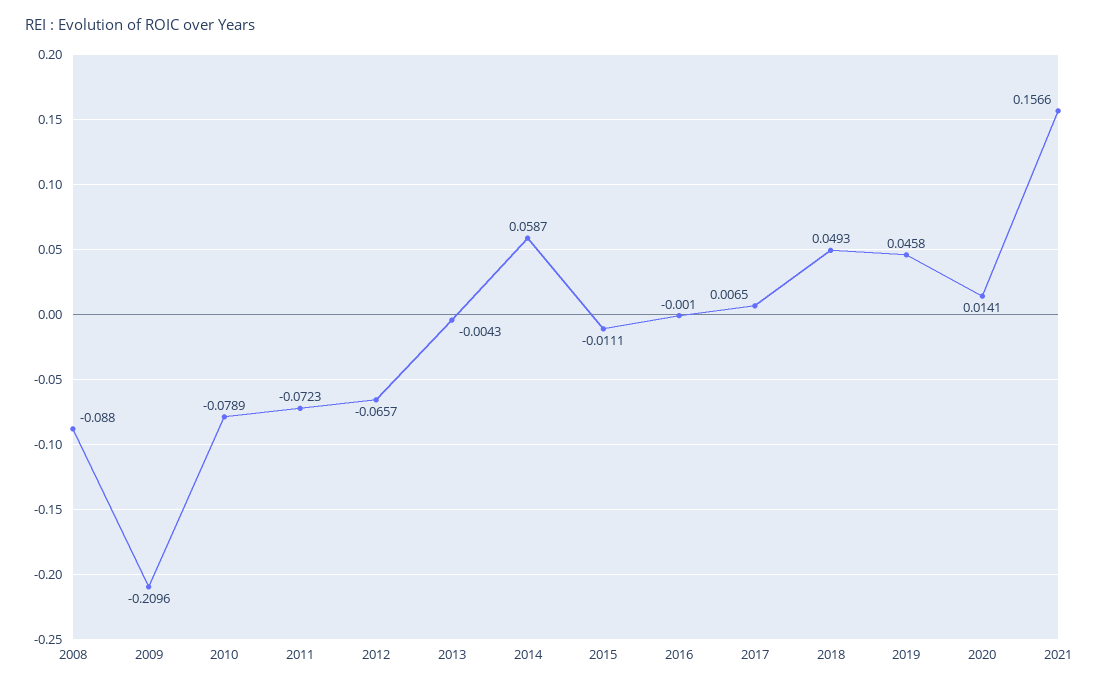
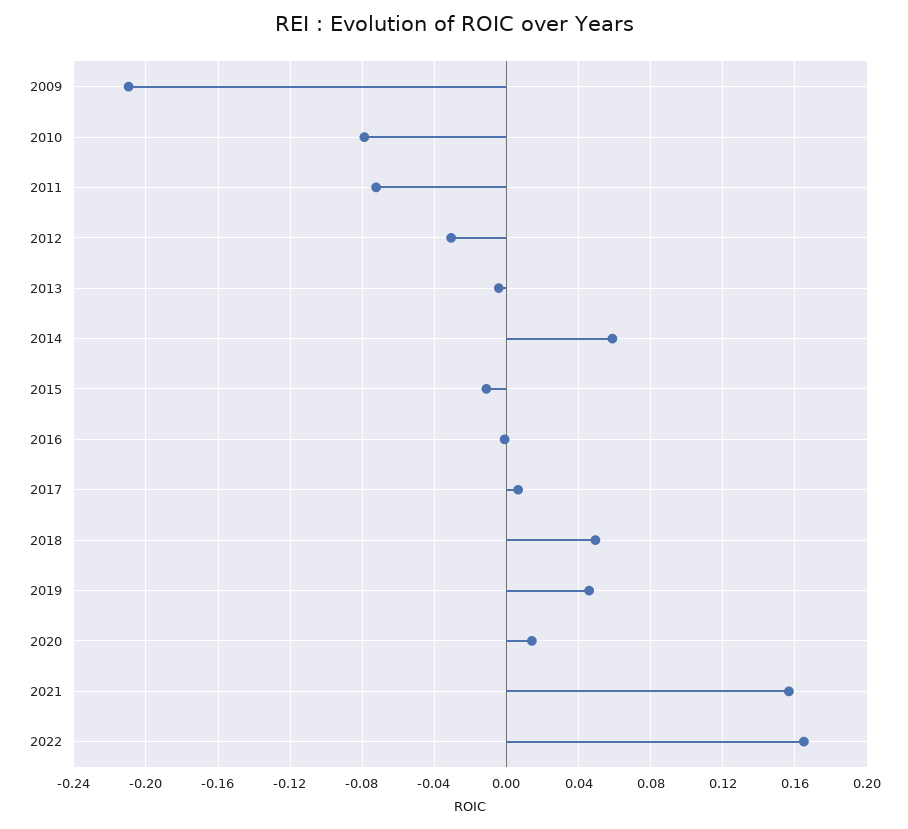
2008: -0.088 -> none
2012: -0.0657 -> -0.03
2022: none -> 0.165

